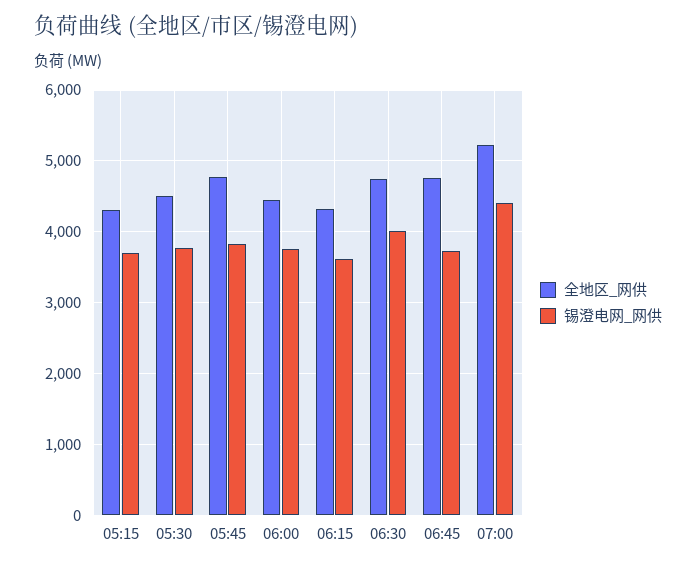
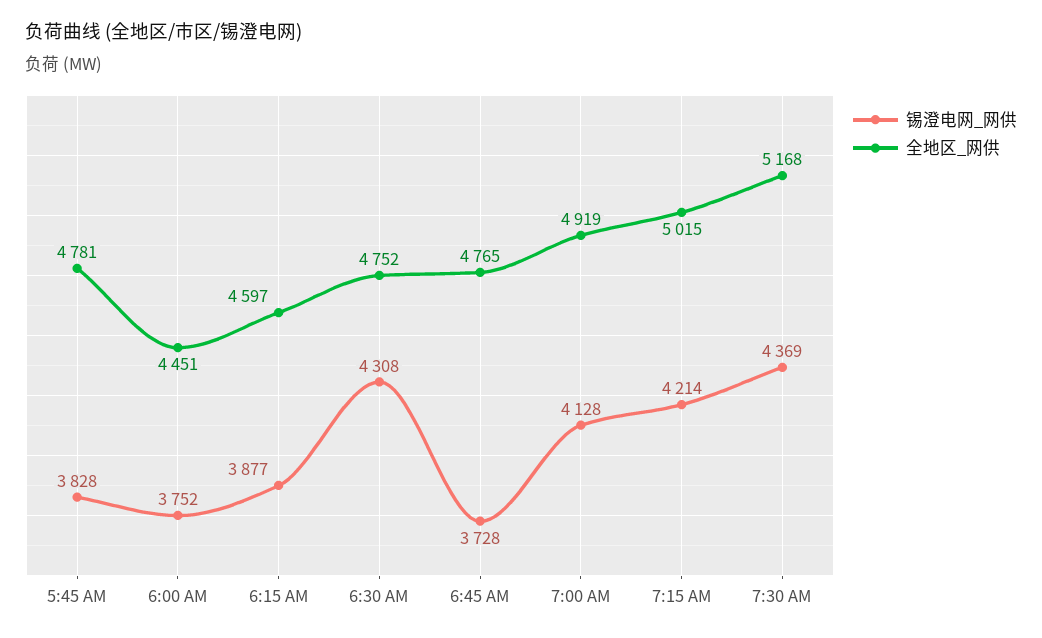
全地区_网供, 05:15: 4300 -> none
锡澄电网_网供, 05:15: 3700 -> none
全地区_网供, 05:30: 4500 -> none
锡澄电网_网供, 05:30: 3800 -> none
全地区_网供, 06:15: 4300 -> 4597
锡澄电网_网供, 06:15: 3600 -> 3877
锡澄电网_网供, 06:30: 4000 -> 4308
全地区_网供, 07:00: 5200 -> 4919
锡澄电网_网供, 07:00: 4400 -> 4128
锡澄电网_网供, 7:15 AM: none -> 4214
全地区_网供, 7:15 AM: none -> 5015
锡澄电网_网供, 7:30 AM: none -> 4369
全地区_网供, 7:30 AM: none -> 5168

